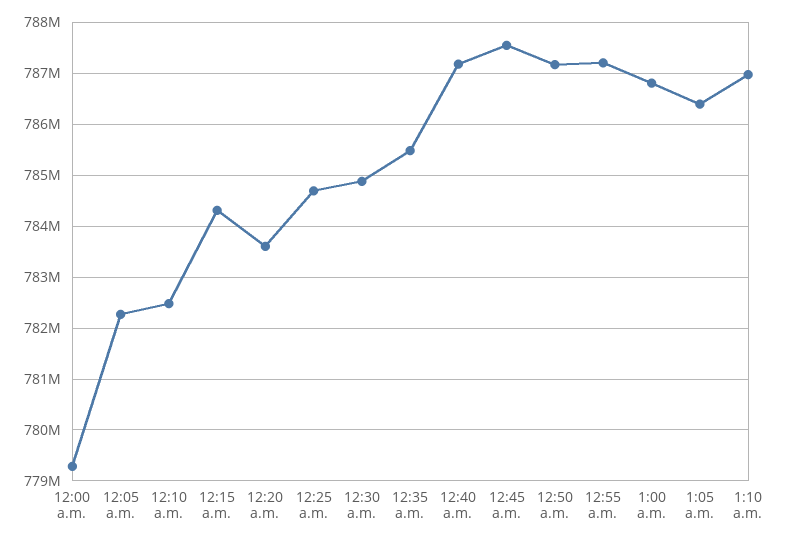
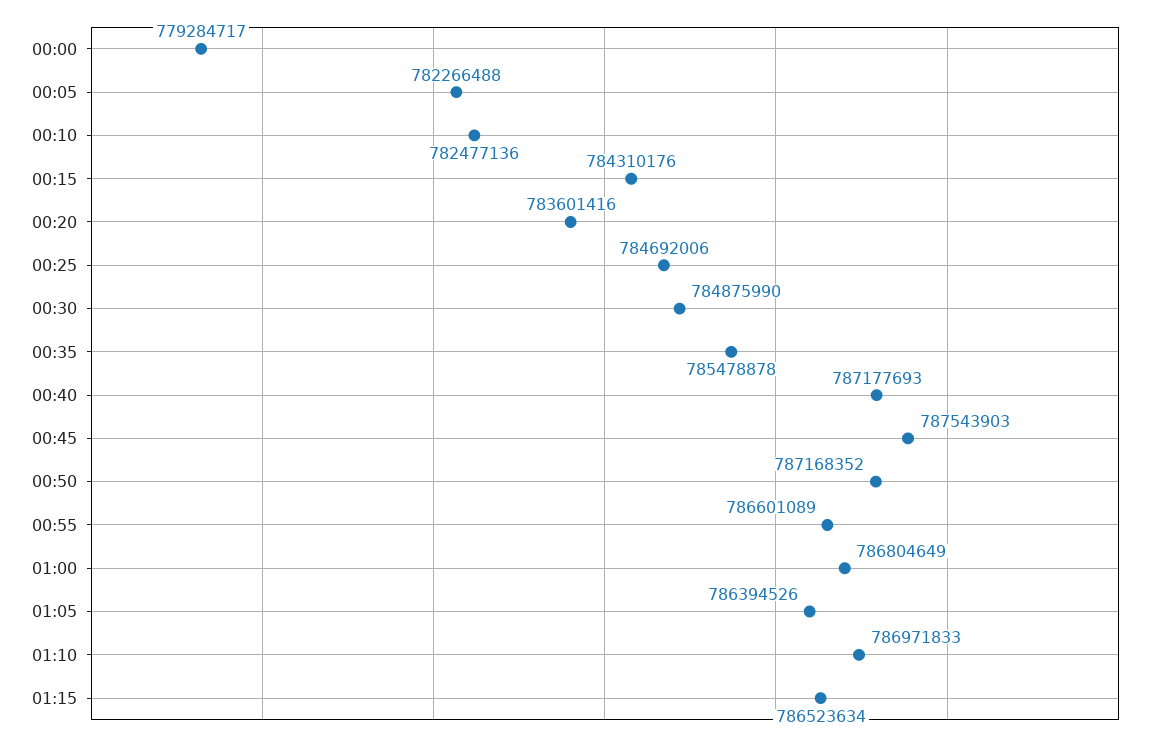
12:55 a.m.: 787200000 -> 786601089
01:15: none -> 786523634

